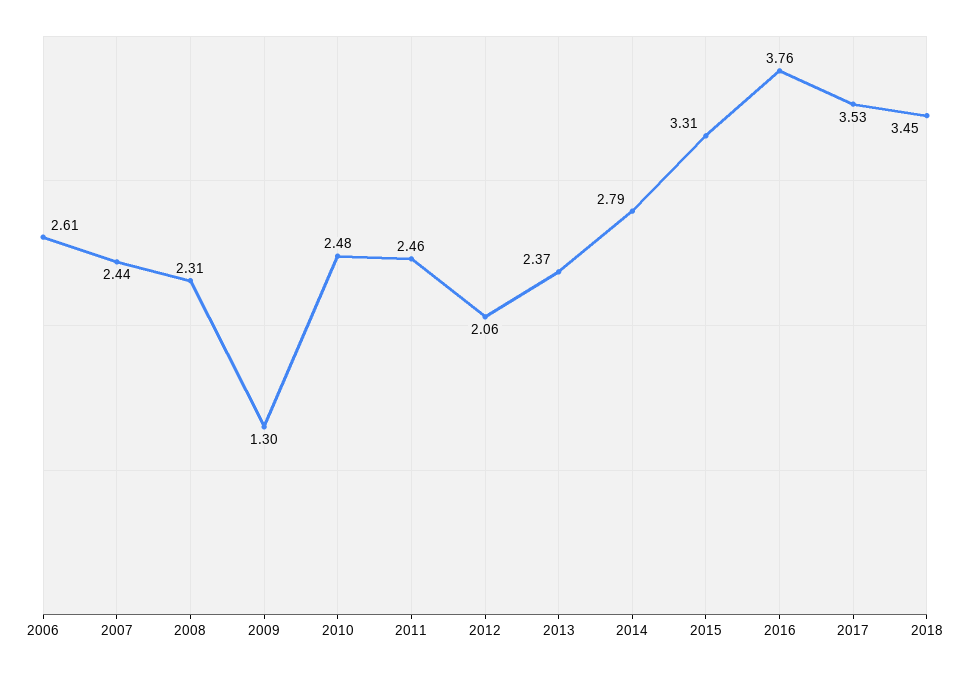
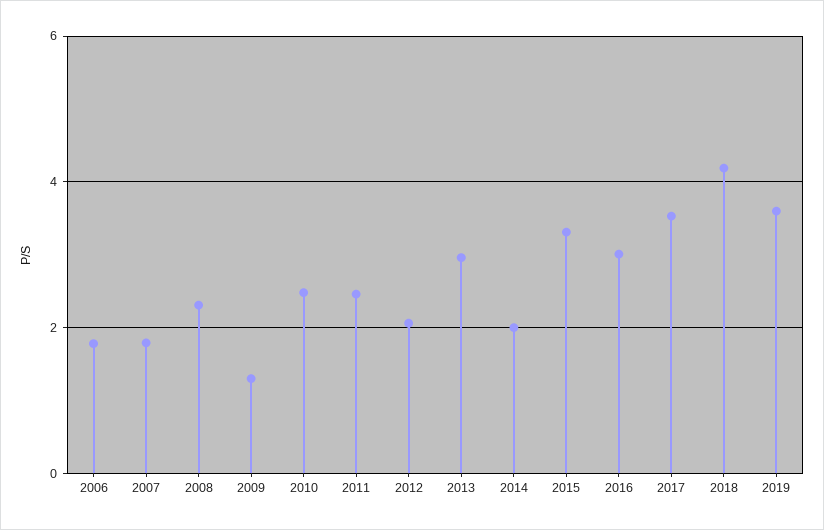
2006: 2.61 -> 1.8
2007: 2.44 -> 1.8
2013: 2.37 -> 3
2014: 2.79 -> 2
2016: 3.76 -> 3
2018: 3.45 -> 4.2
2019: none -> 3.6

